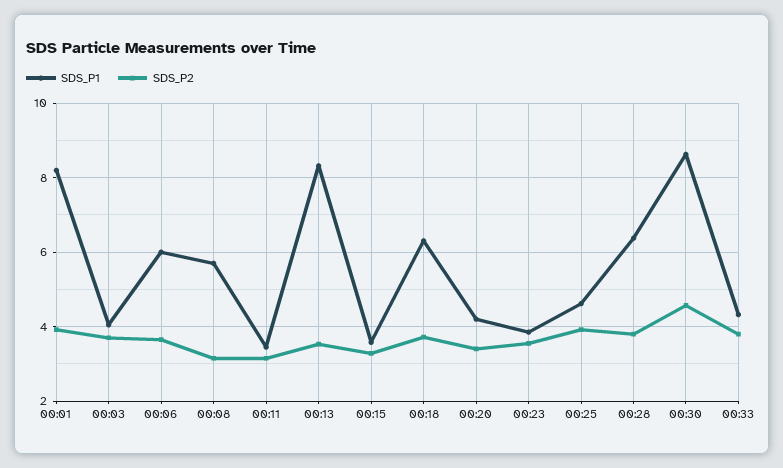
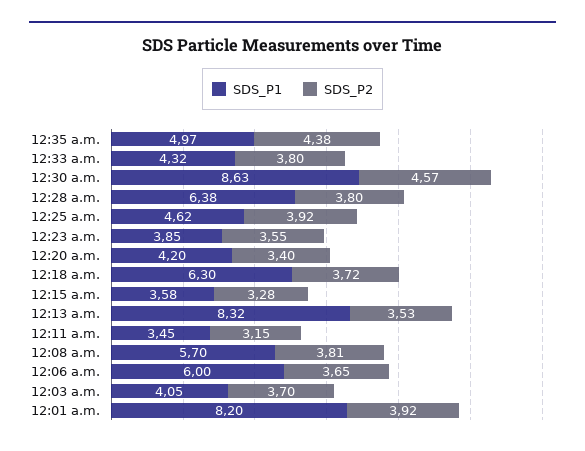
SDS_P2, 00:08: 3.2 -> 3.81
SDS_P1, 12:35 a.m.: none -> 4.97
SDS_P2, 12:35 a.m.: none -> 4.38

